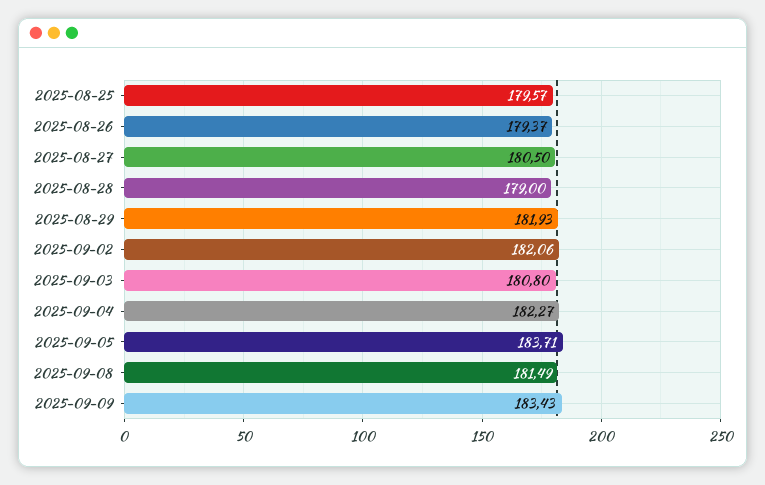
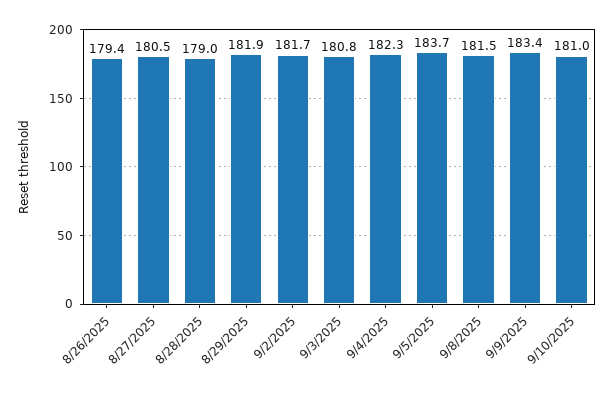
2025-08-25: 179.57 -> none
2025-09-02: 182.06 -> 181.7
9/10/2025: none -> 181

